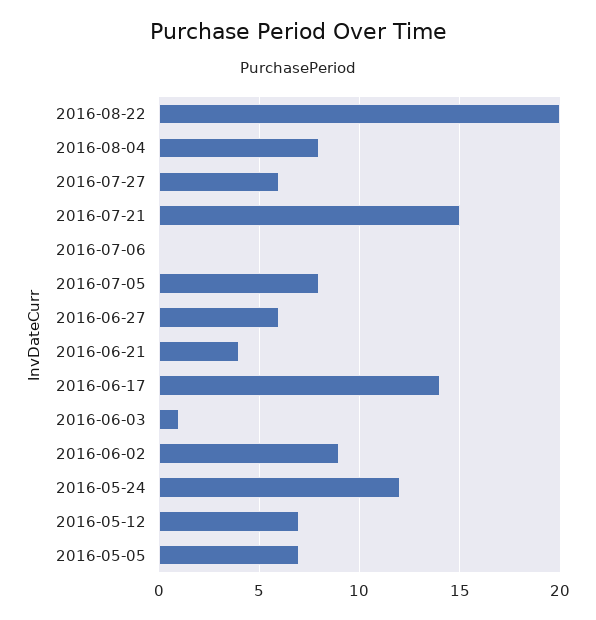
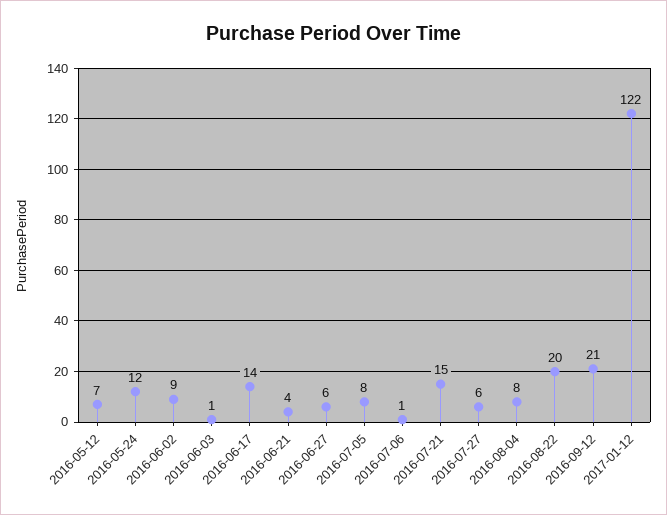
2016-07-06: 0 -> 1
2016-05-05: 7 -> none
2016-09-12: none -> 21
2017-01-12: none -> 122

